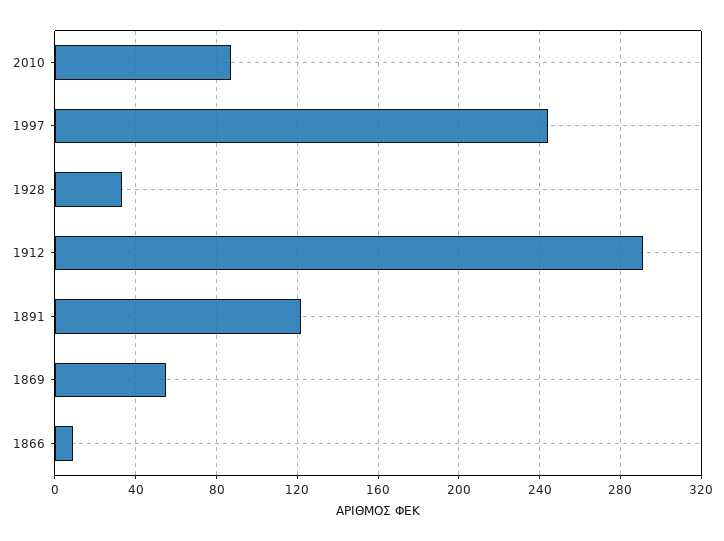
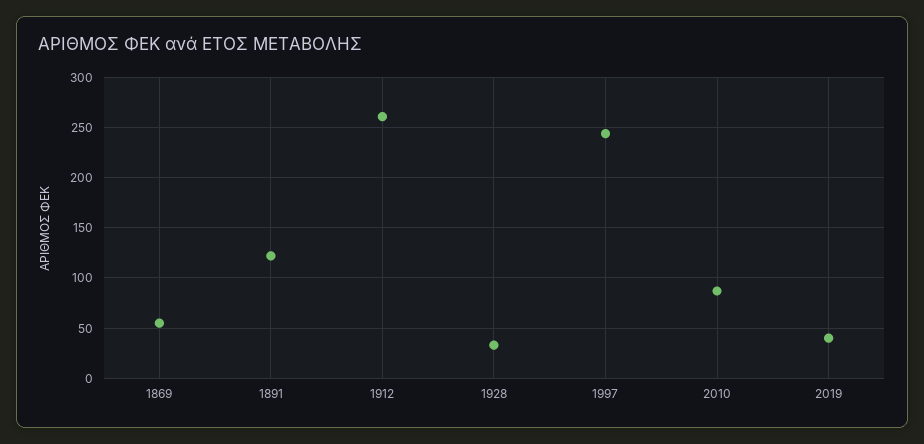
1912: 290 -> 260
1866: 10 -> none
2019: none -> 40

